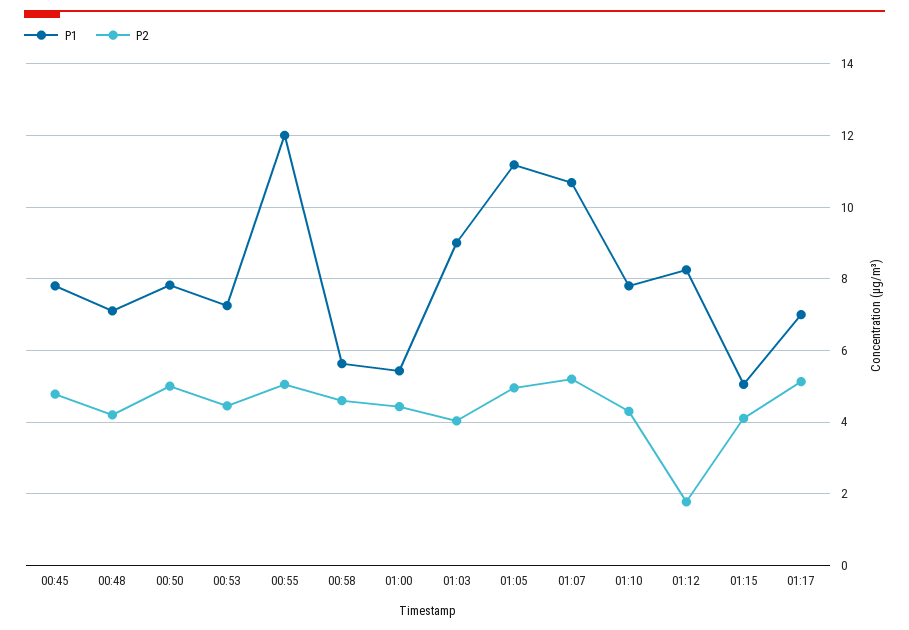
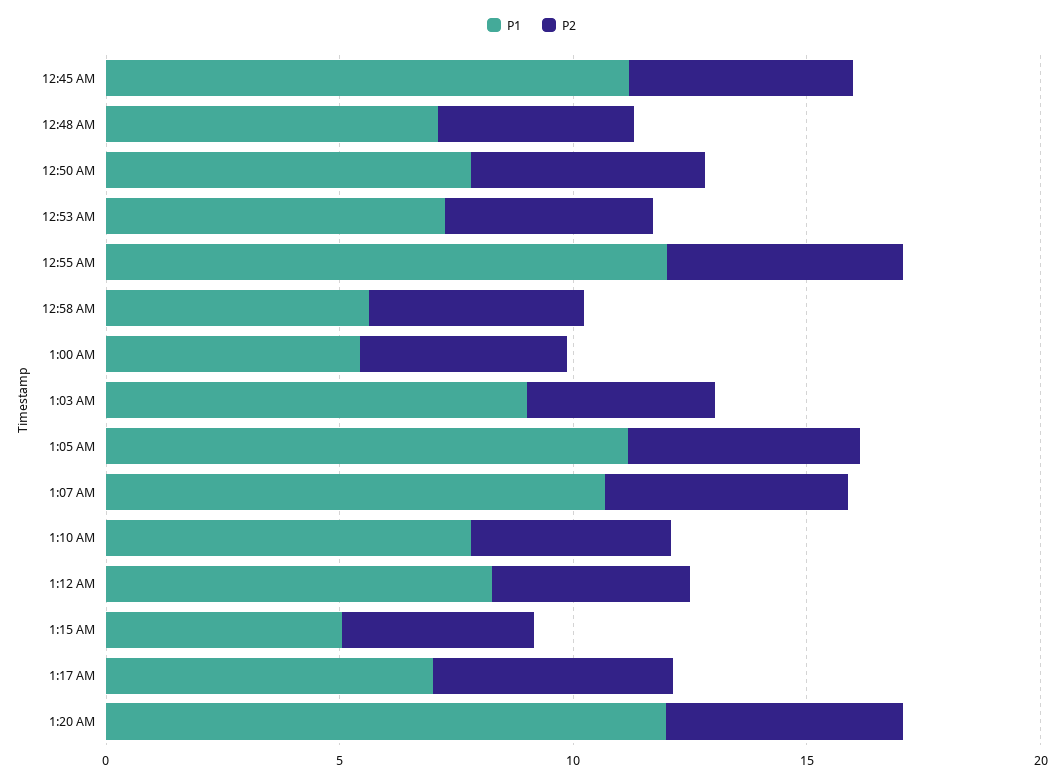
P1, 00:45: 7.8 -> 11
P2, 01:12: 1.8 -> 4
P1, 1:20 AM: none -> 12
P2, 1:20 AM: none -> 5

